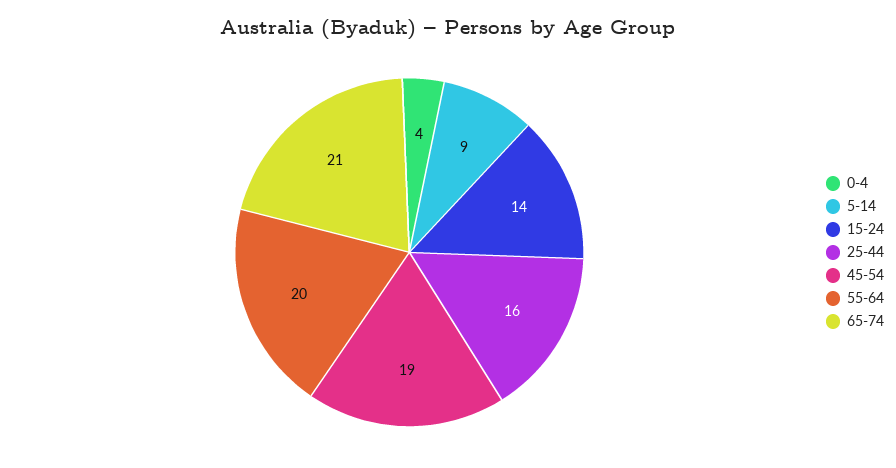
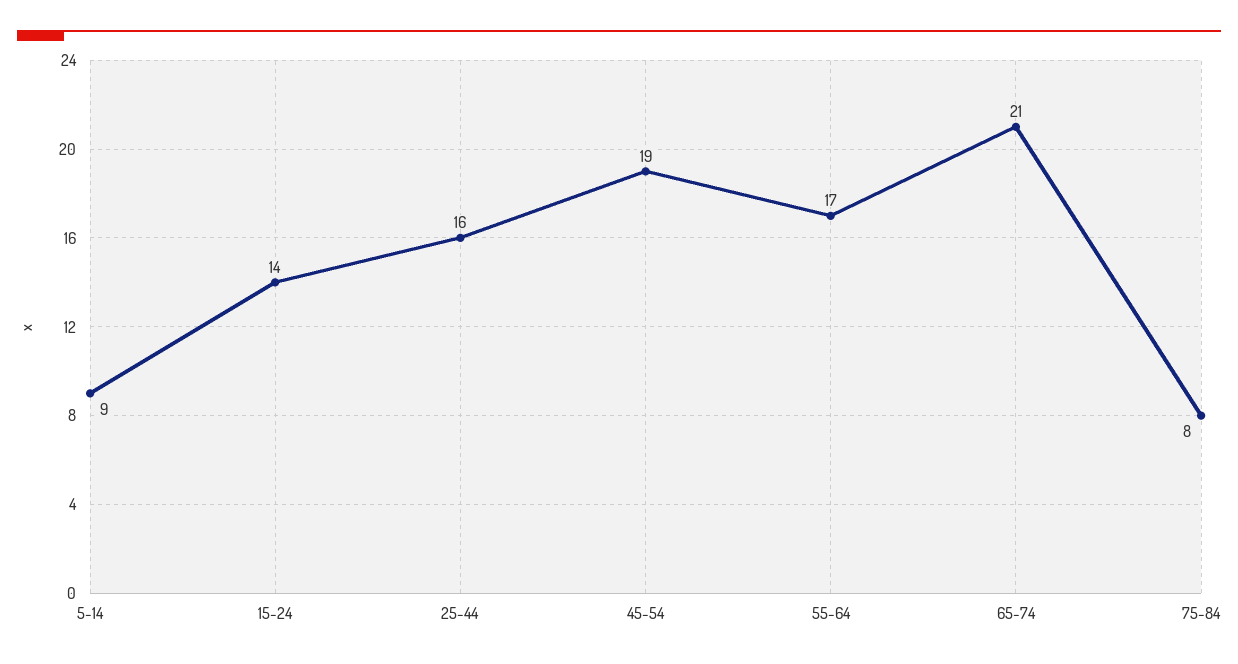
0-4: 4 -> none
55-64: 20 -> 17
75-84: none -> 8

